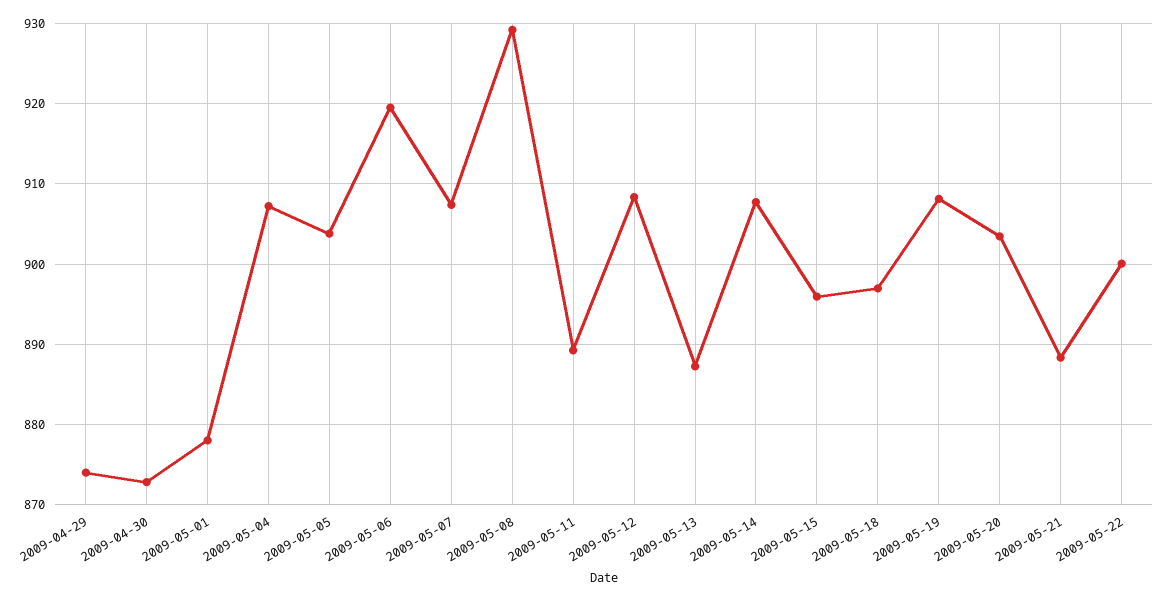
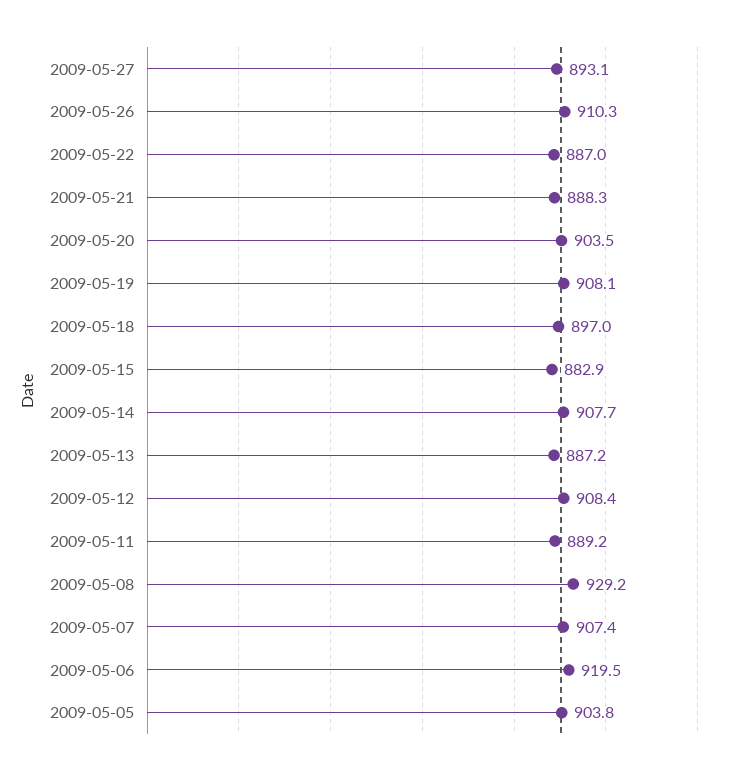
2009-04-29: 874 -> none
2009-04-30: 873 -> none
2009-05-01: 878 -> none
2009-05-04: 907 -> none
2009-05-15: 896 -> 882.9
2009-05-22: 900 -> 887
2009-05-27: none -> 893.1
2009-05-26: none -> 910.3

